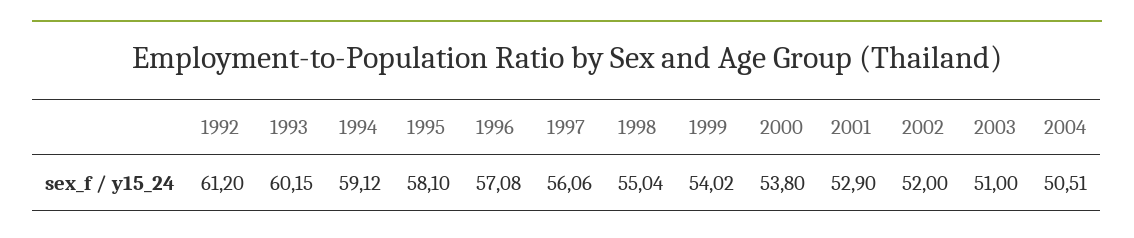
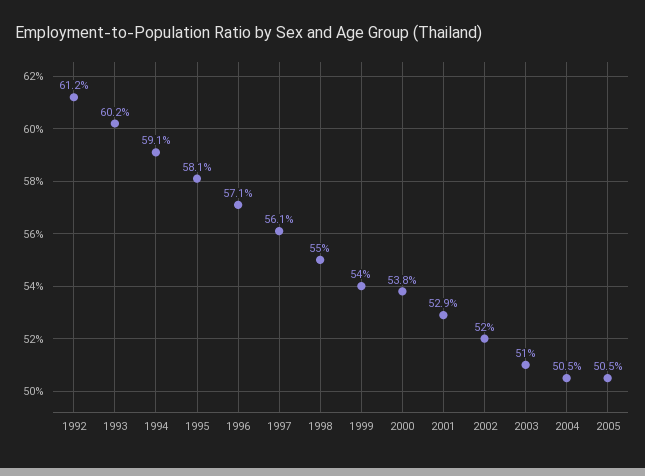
2005: none -> 50.5

